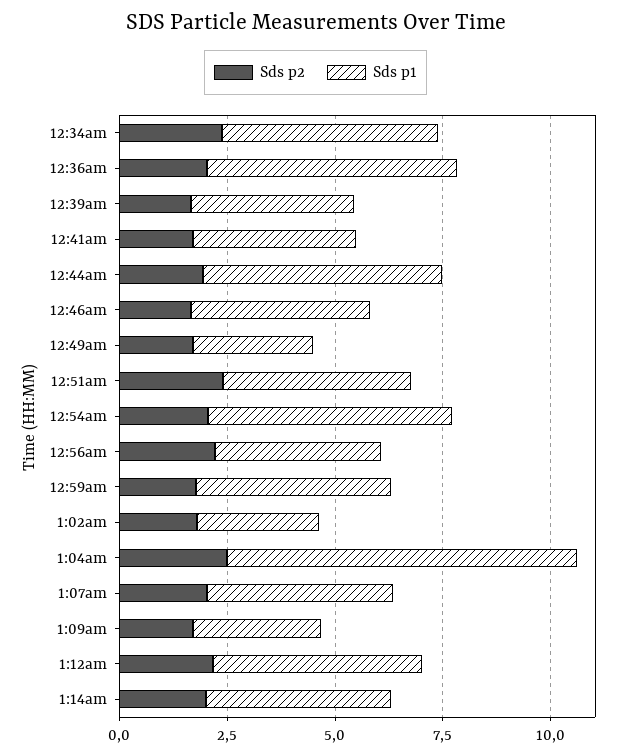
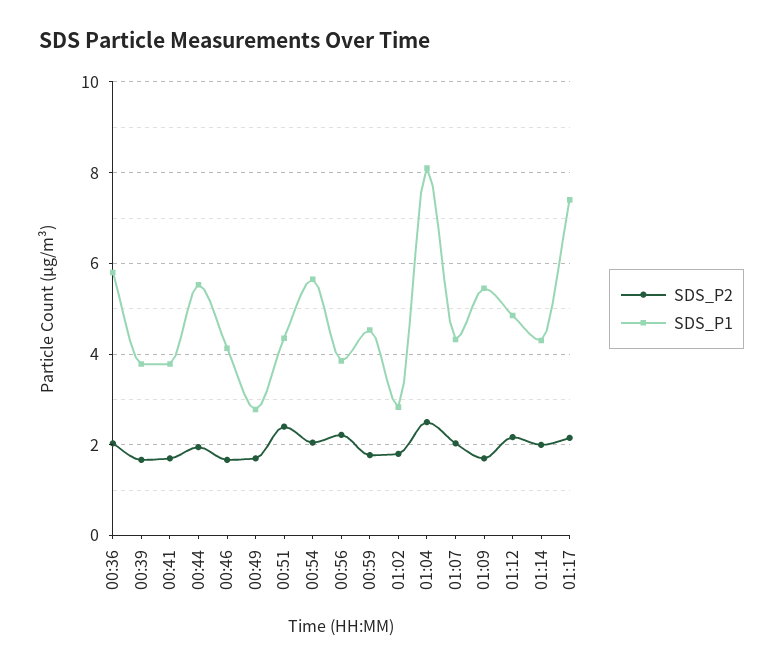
Sds p2, 12:34am: 2.5 -> none
Sds p1, 12:34am: 5 -> none
Sds p1, 1:09am: 3 -> 5.4
Sds p2, 01:17: none -> 2.2
Sds p1, 01:17: none -> 7.4

